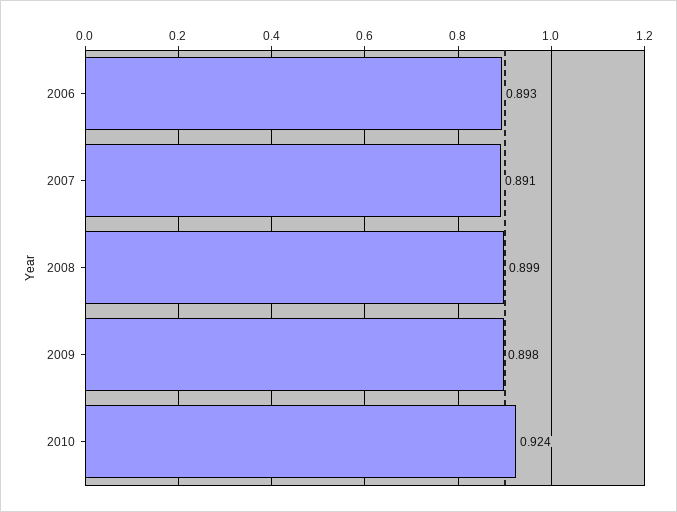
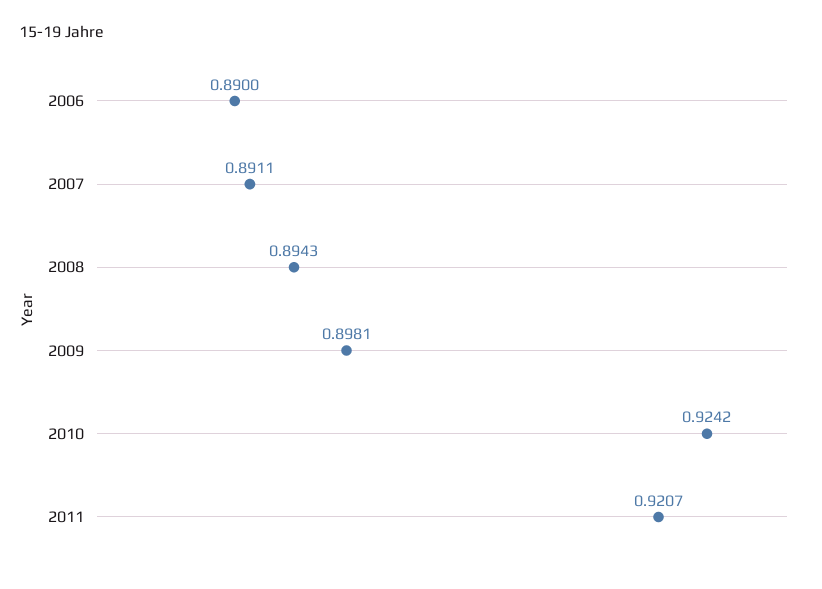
2006: 0.893 -> 0.89
2008: 0.899 -> 0.8943
2011: none -> 0.9207

